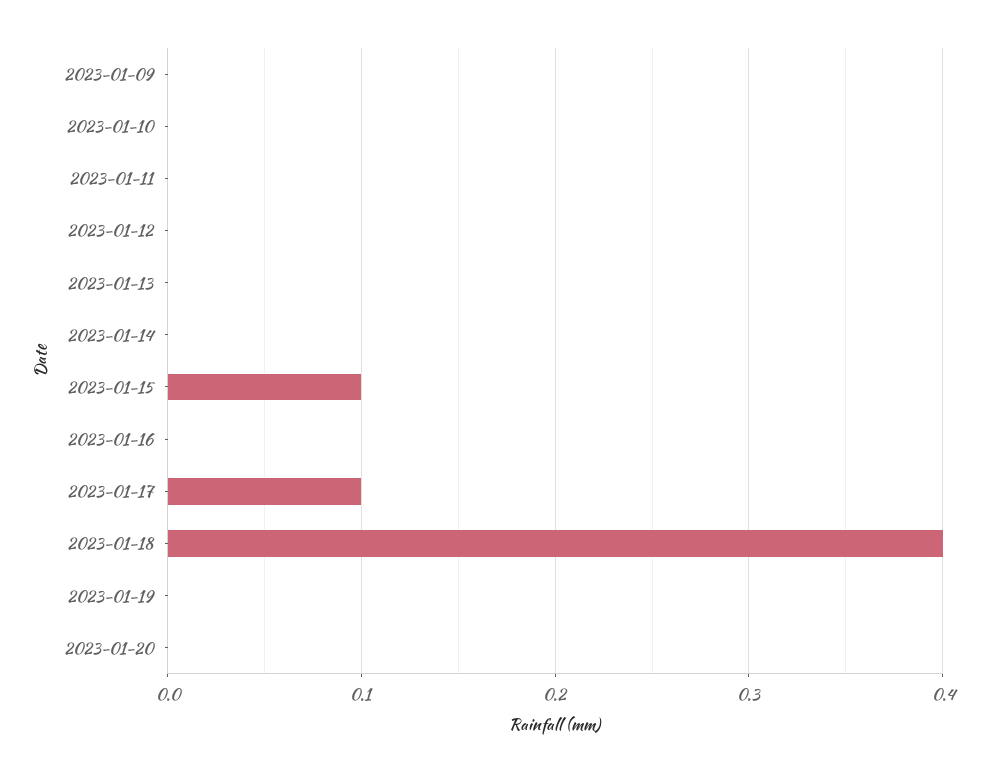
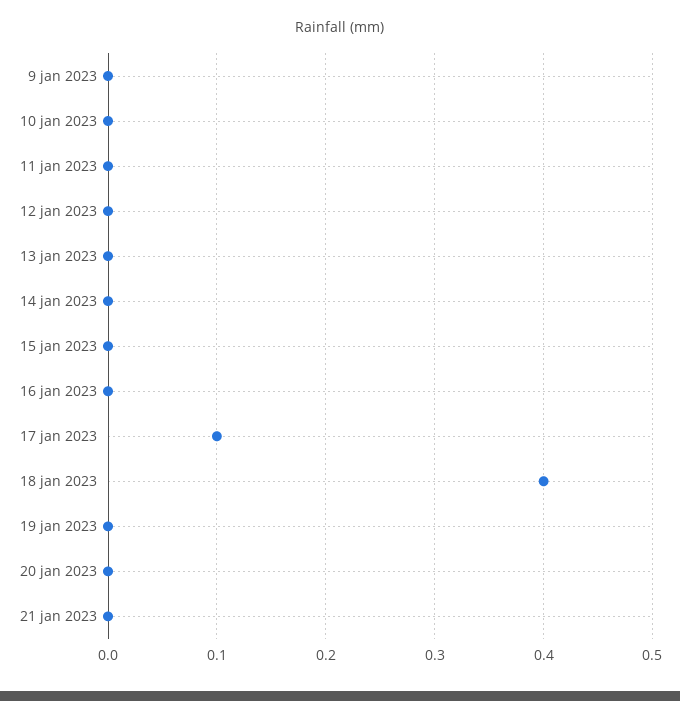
2023-01-15: 0.1 -> 0
21 jan 2023: none -> 0

